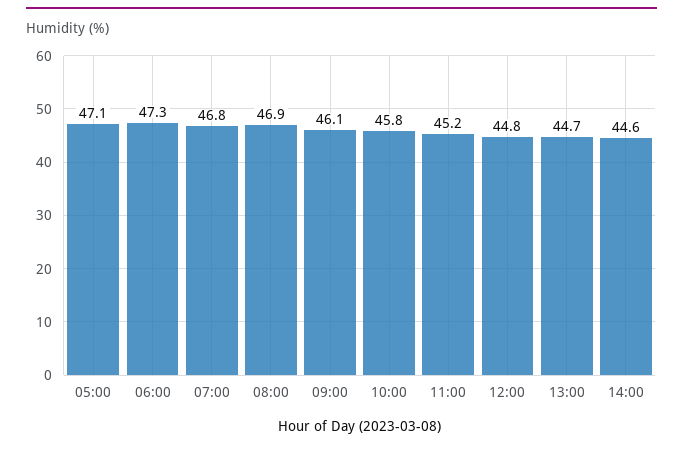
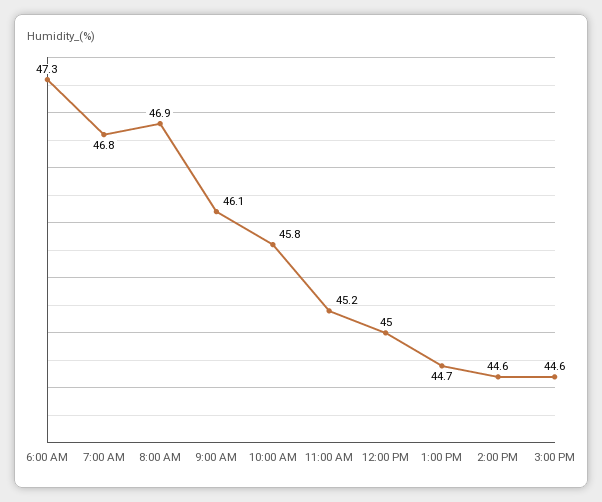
05:00: 47.1 -> none
12:00: 44.8 -> 45
3:00 PM: none -> 44.6

